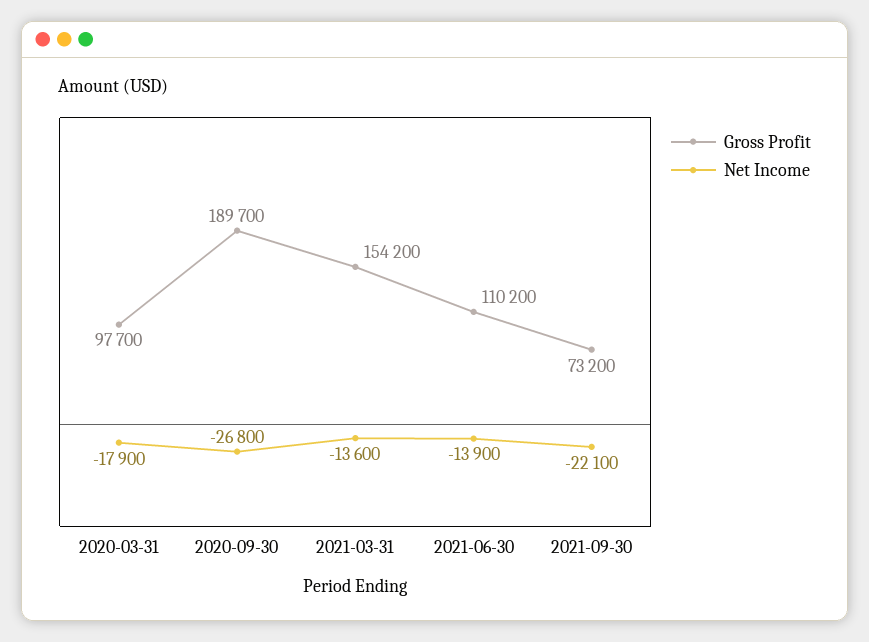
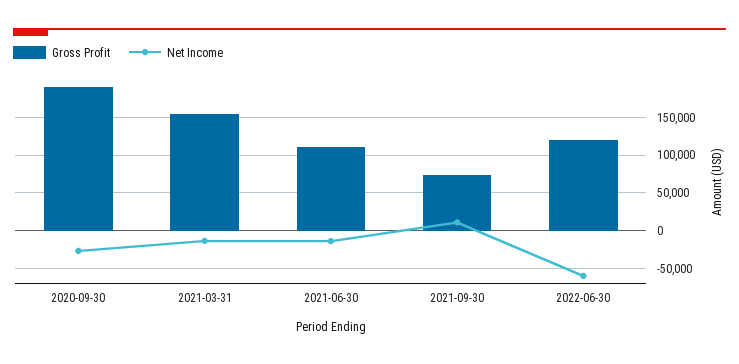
Gross Profit, 2020-03-31: 97700 -> none
Net Income, 2020-03-31: -17900 -> none
Net Income, 2021-09-30: -22100 -> 10000
Gross Profit, 2022-06-30: none -> 120000
Net Income, 2022-06-30: none -> -60000

